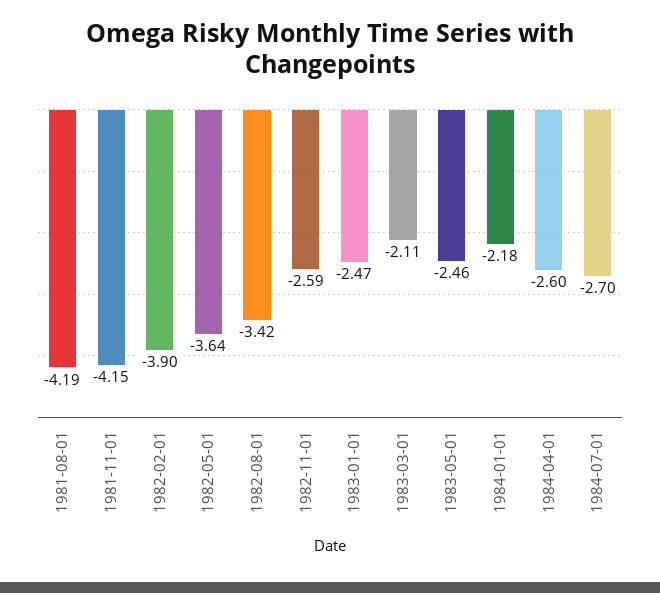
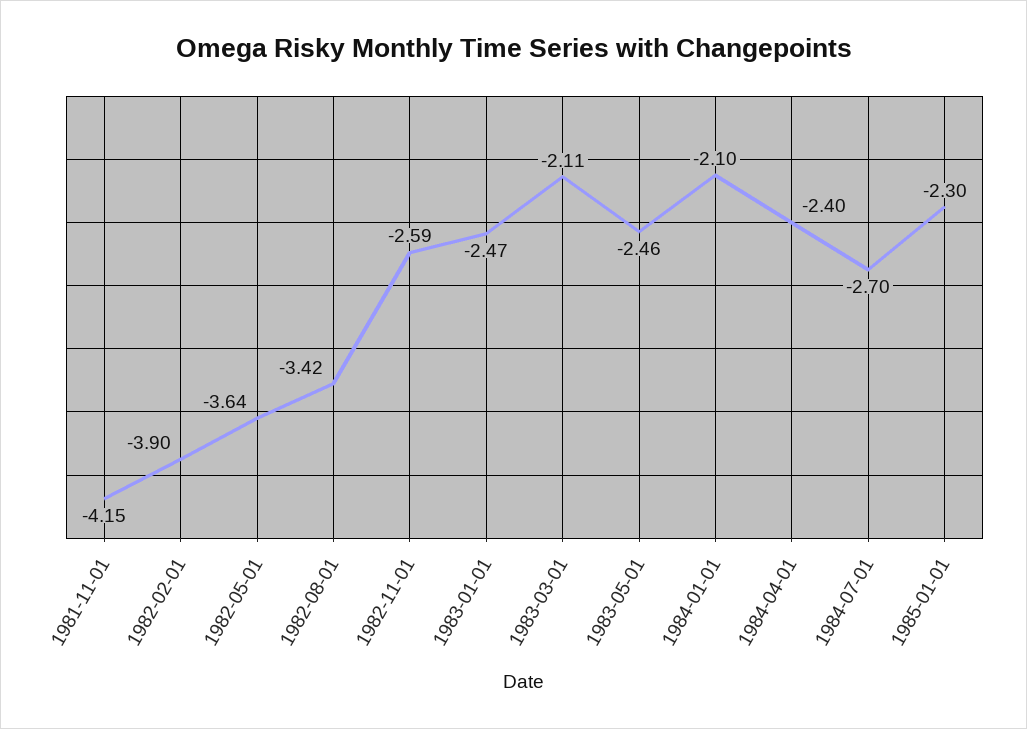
1981-08-01: -4.19 -> none
1984-01-01: -2.18 -> -2.1
1984-04-01: -2.6 -> -2.4
1985-01-01: none -> -2.3

